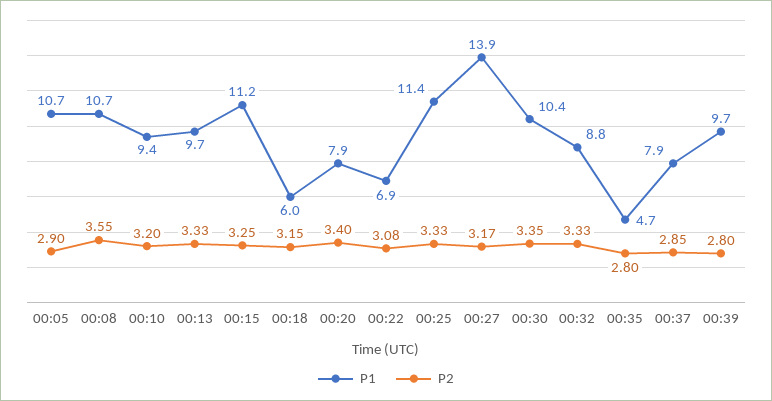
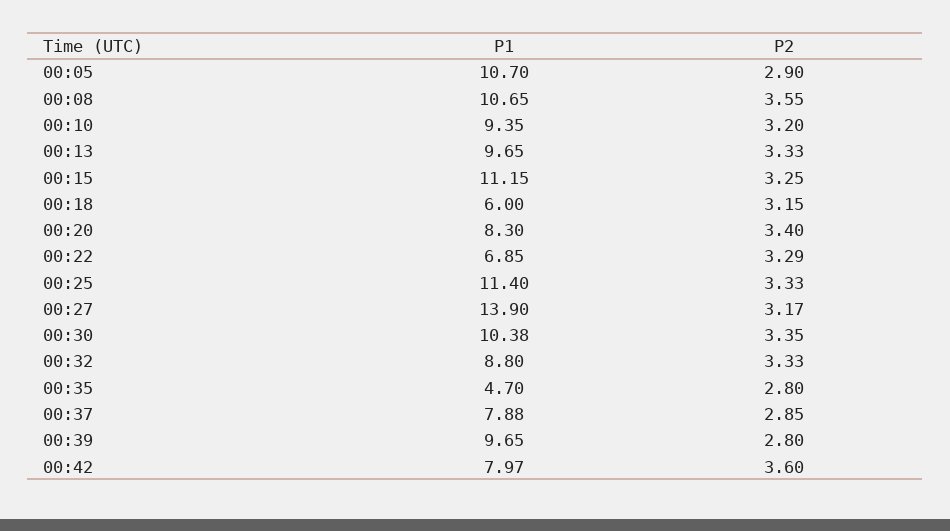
P1, 00:20: 7.9 -> 8.3
P2, 00:22: 3.08 -> 3.29
P1, 00:42: none -> 7.97
P2, 00:42: none -> 3.6

